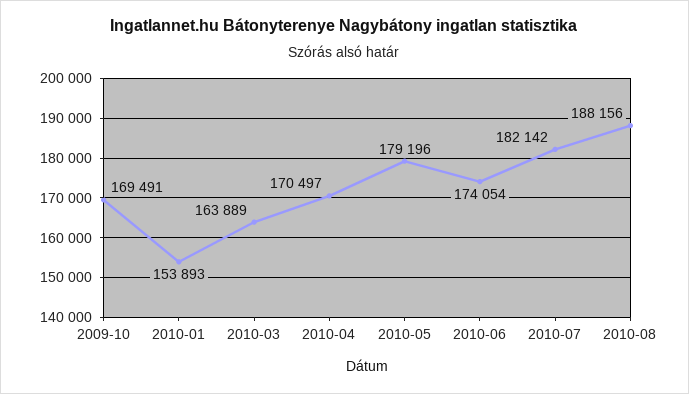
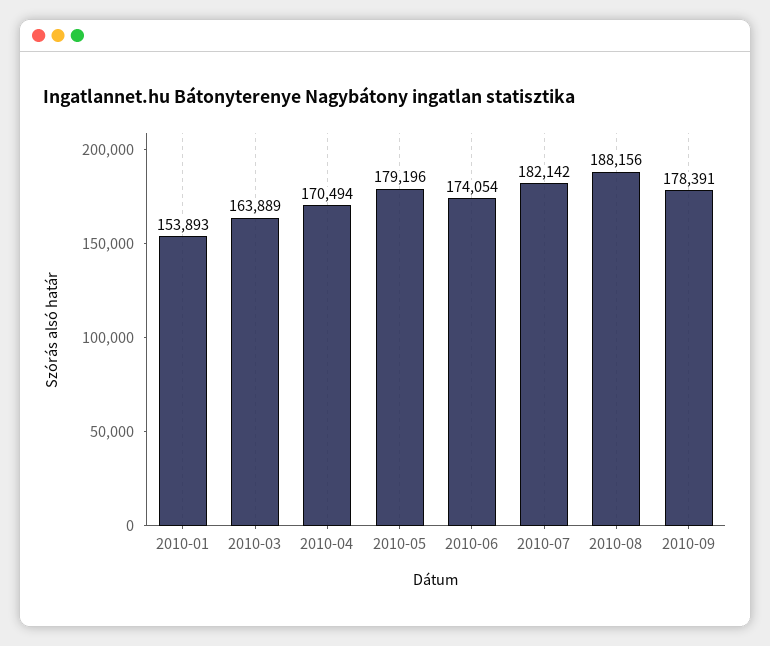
2009-10: 169491 -> none
2010-04: 170497 -> 170494
2010-09: none -> 178391

